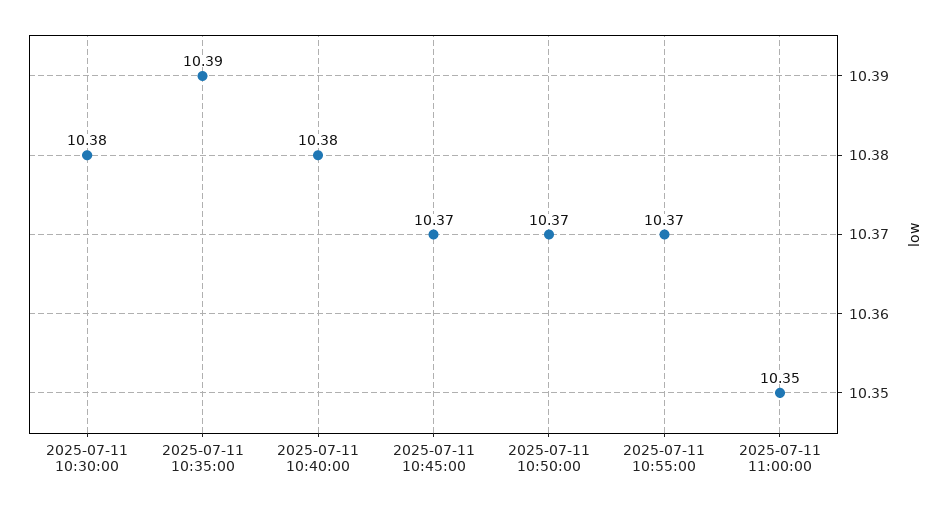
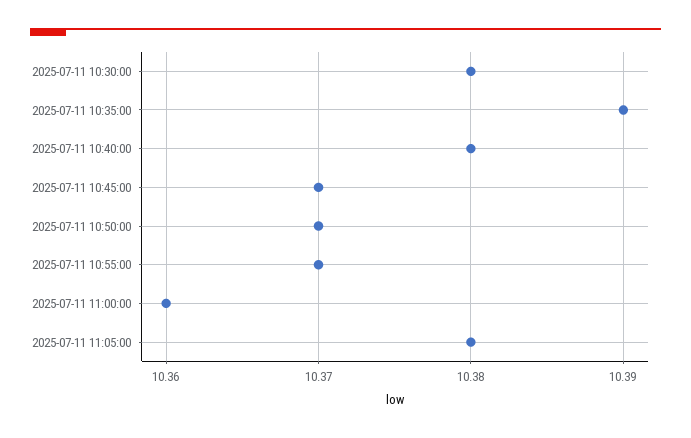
2025-07-11 11:00:00: 10.35 -> 10.36
2025-07-11 11:05:00: none -> 10.38

